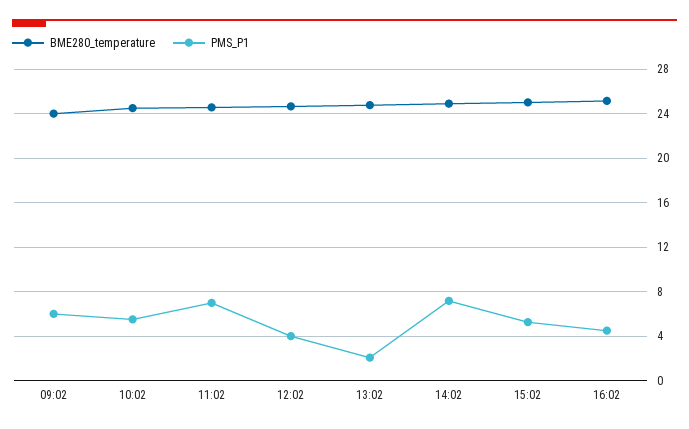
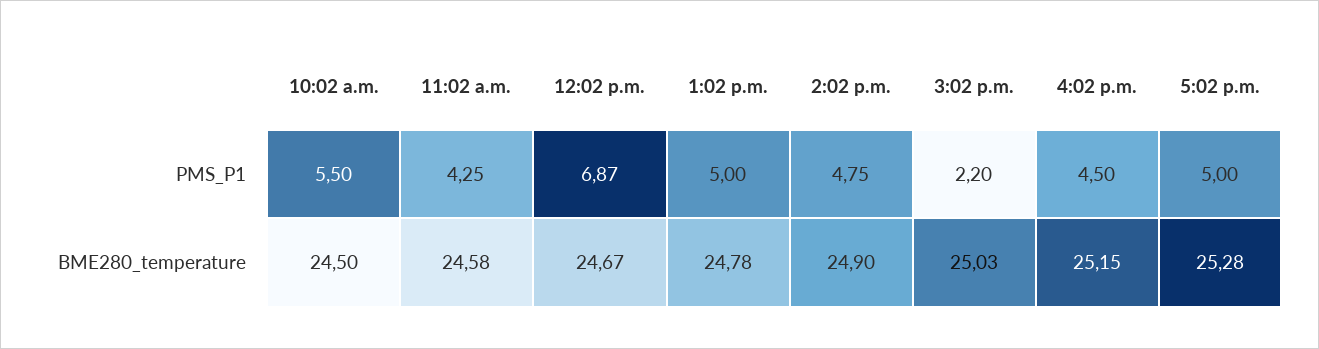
BME280_temperature, 09:02: 24 -> none
PMS_P1, 09:02: 6 -> none
PMS_P1, 11:02: 7 -> 4.25
PMS_P1, 12:02: 4 -> 6.87
PMS_P1, 13:02: 2 -> 5
PMS_P1, 14:02: 7 -> 4.75
PMS_P1, 15:02: 5 -> 2.2
PMS_P1, 5:02 p.m.: none -> 5
BME280_temperature, 5:02 p.m.: none -> 25.28

